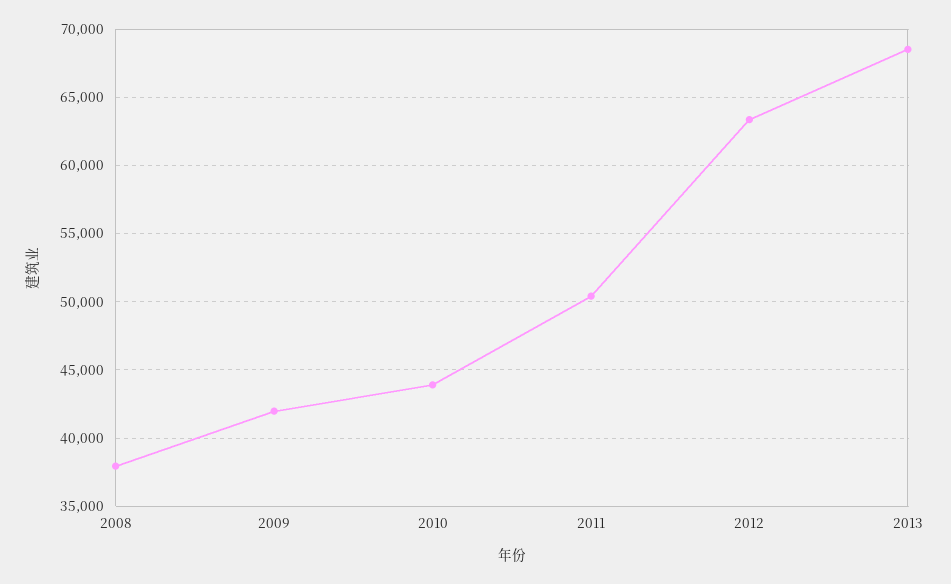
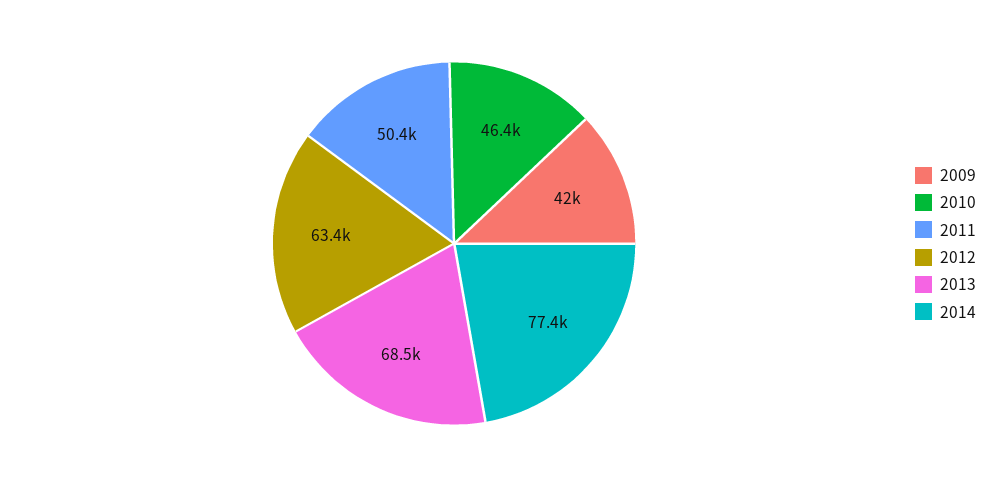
2008: 38000 -> none
2010: 44000 -> 46400
2014: none -> 77400

